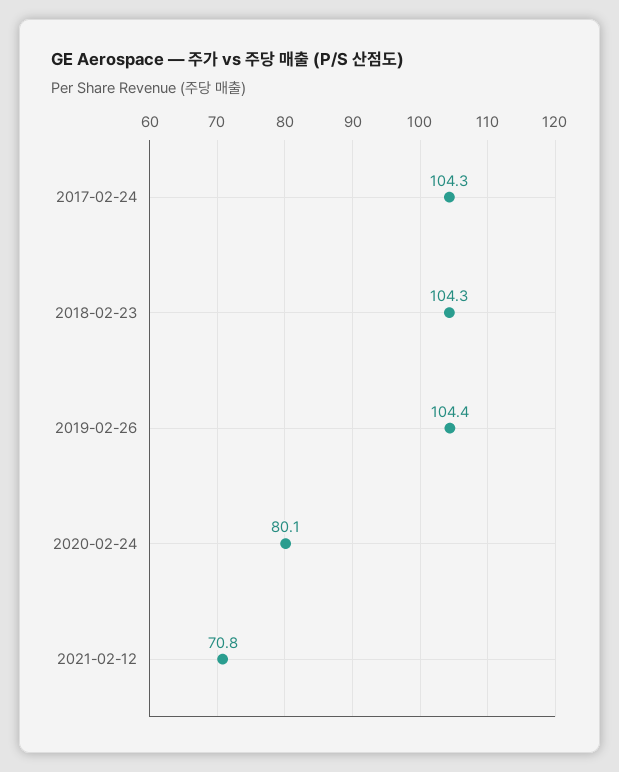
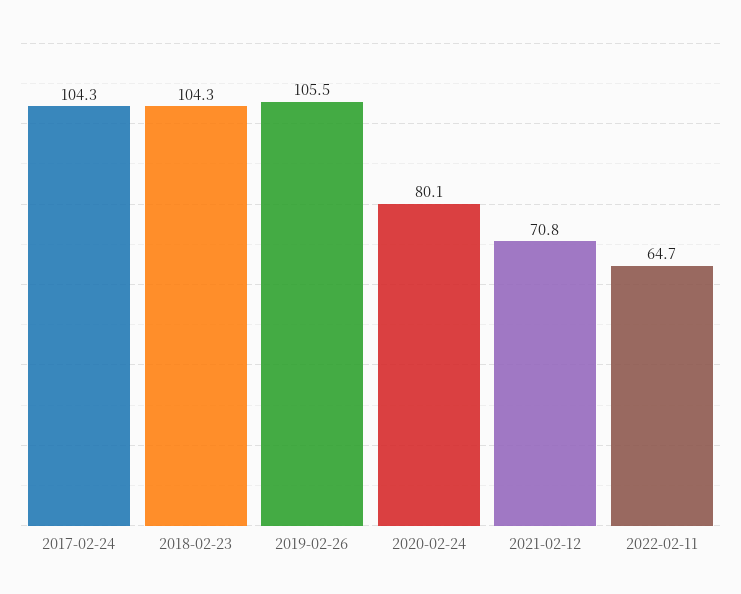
2019-02-26: 104.4 -> 105.5
2022-02-11: none -> 64.7

